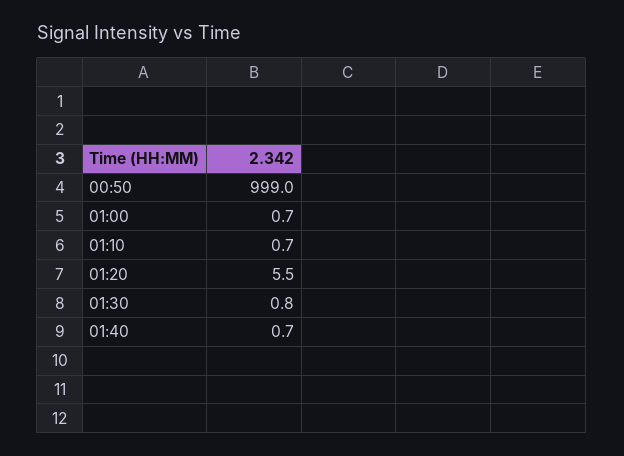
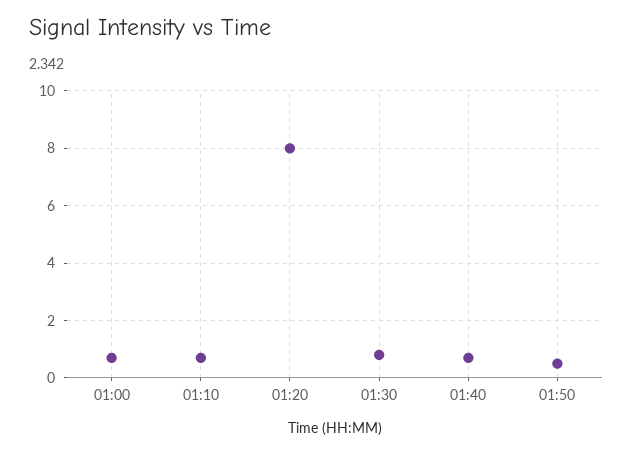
00:50: 999 -> none
01:20: 5.5 -> 8
01:50: none -> 0.5

